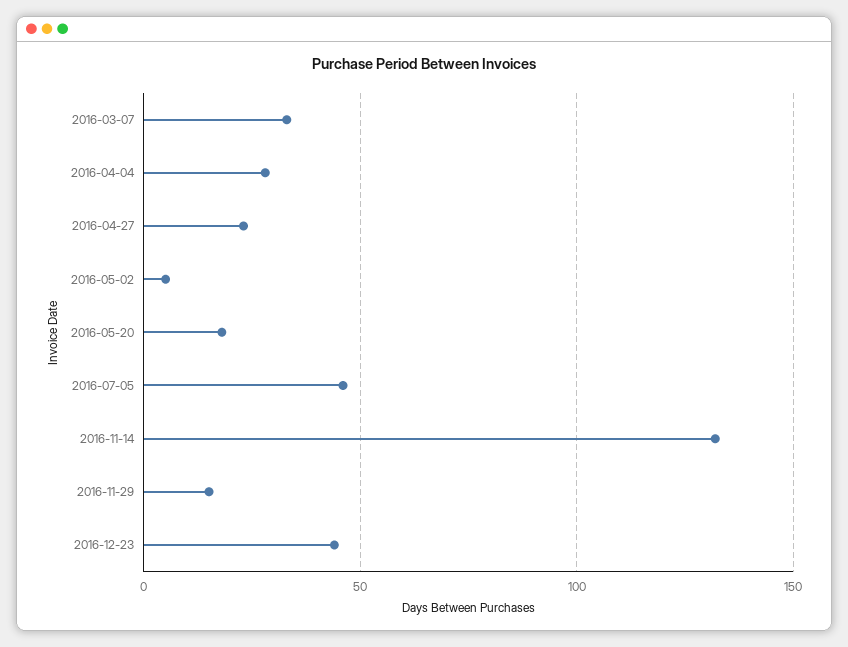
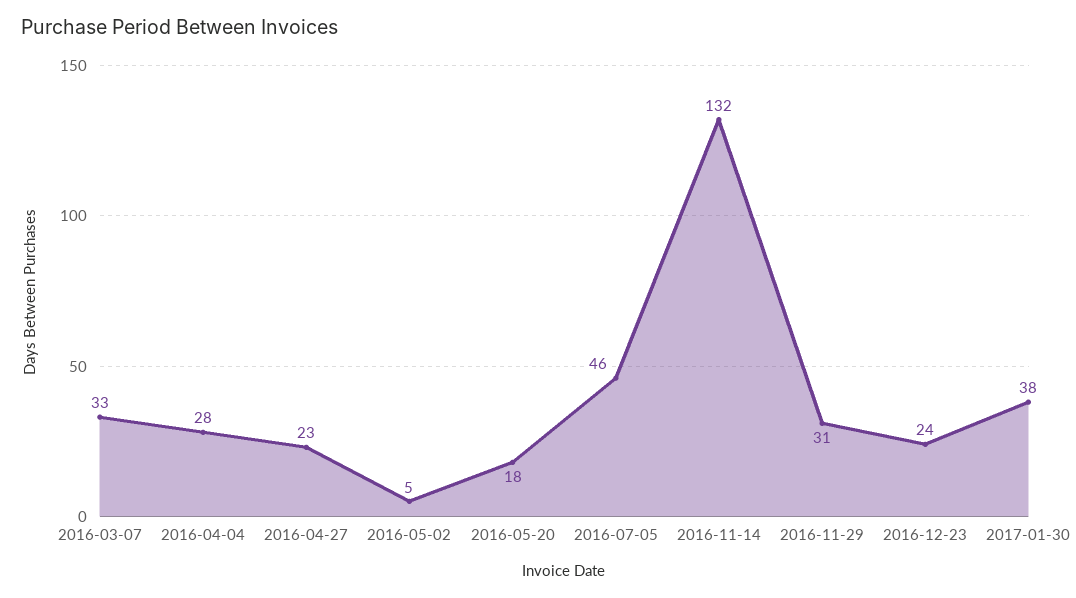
2016-11-29: 15 -> 31
2016-12-23: 45 -> 24
2017-01-30: none -> 38

